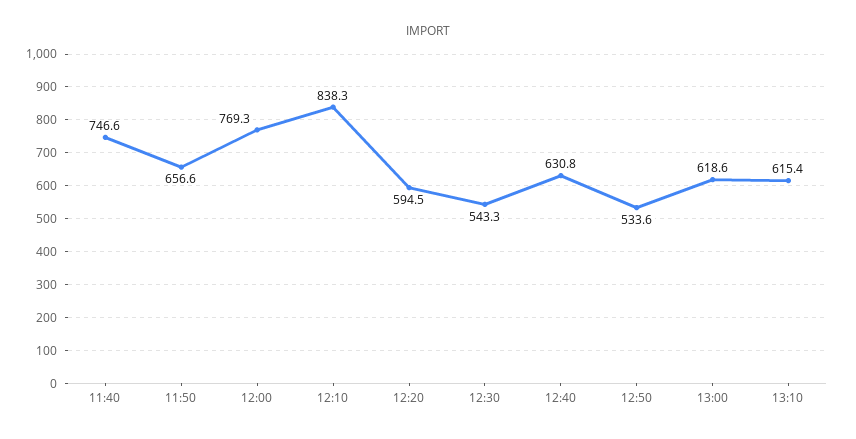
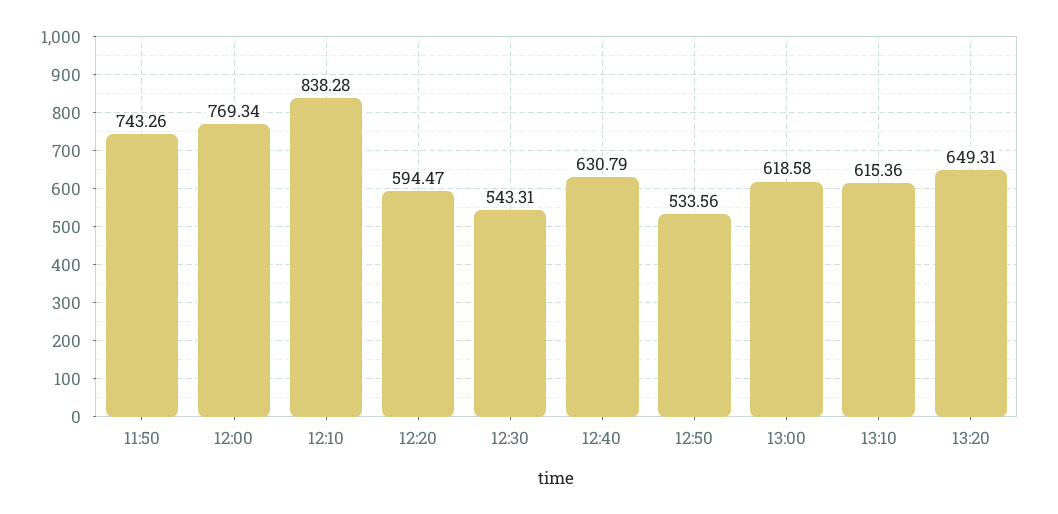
11:40: 746.6 -> none
11:50: 656.6 -> 743.26
13:20: none -> 649.31

